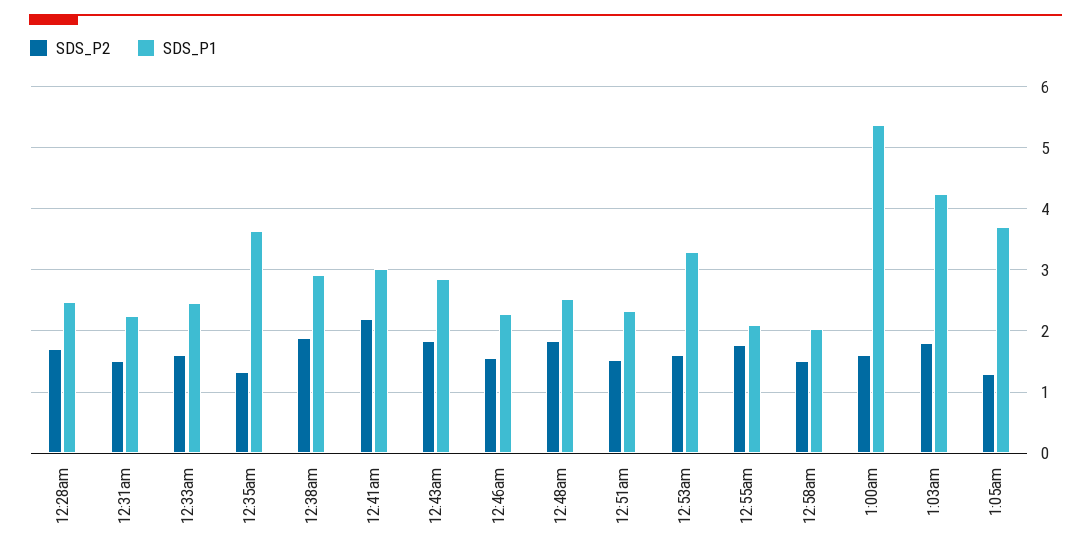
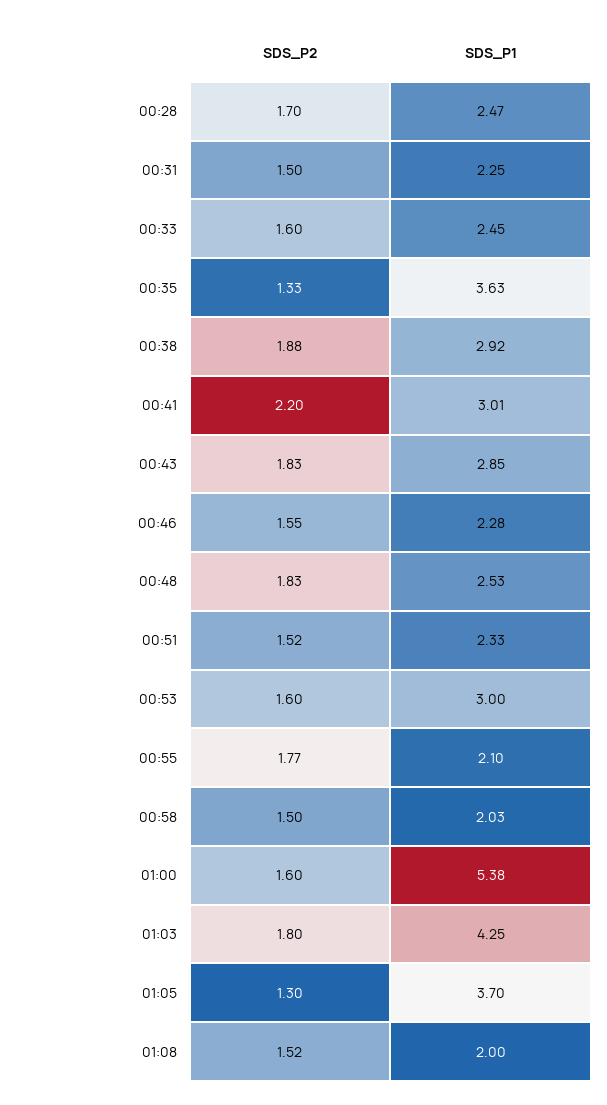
SDS_P1, 12:53am: 3.3 -> 3
SDS_P2, 01:08: none -> 1.52
SDS_P1, 01:08: none -> 2

